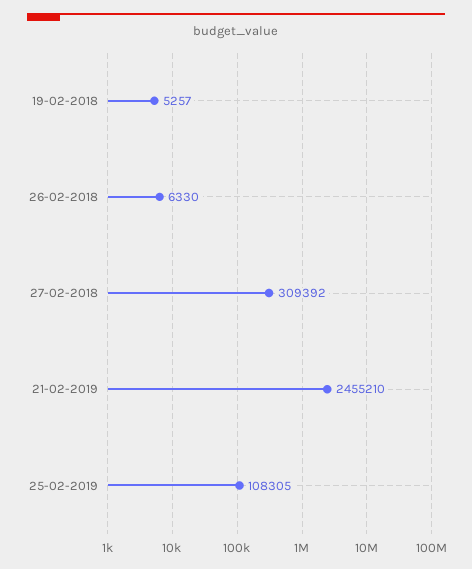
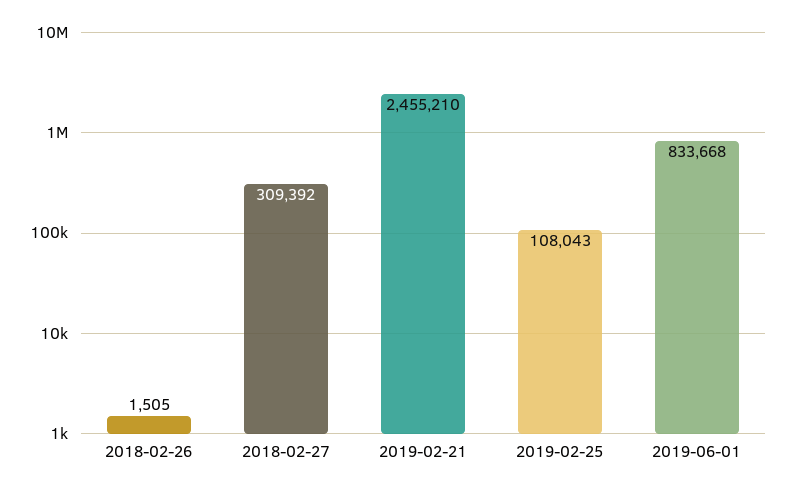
19-02-2018: 5257 -> none
26-02-2018: 6330 -> 1505
25-02-2019: 108305 -> 108043
2019-06-01: none -> 833668

